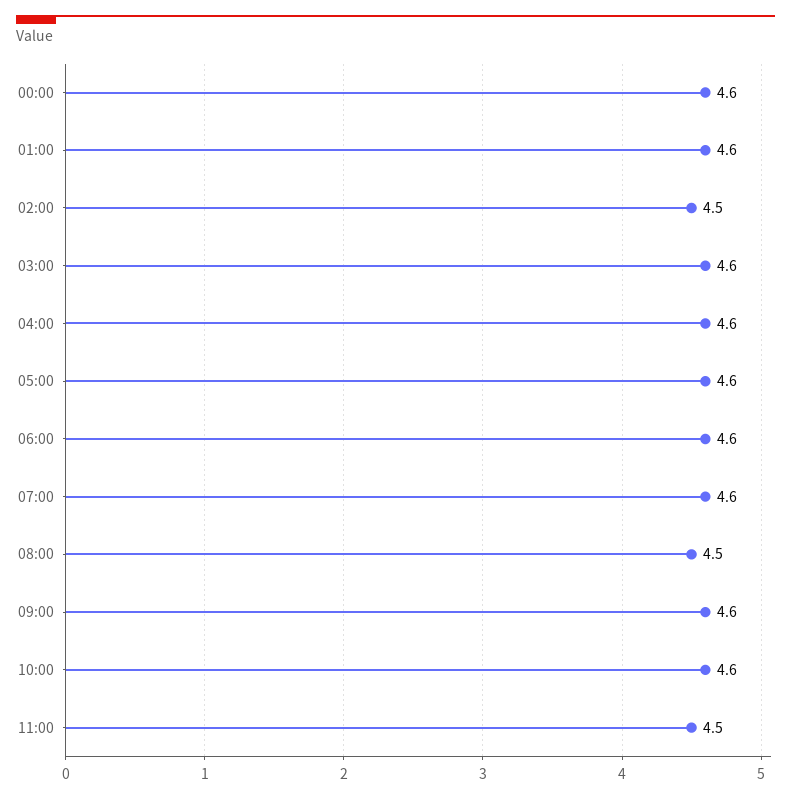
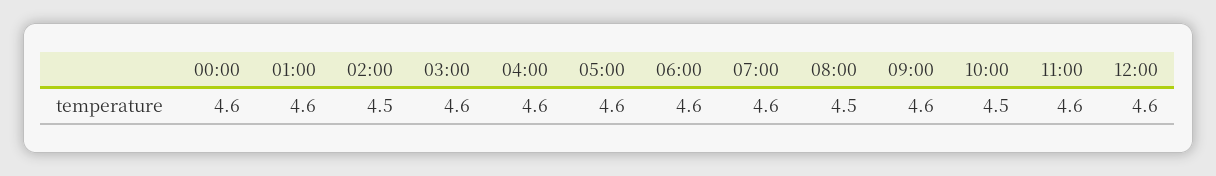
10:00: 4.6 -> 4.5
11:00: 4.5 -> 4.6
12:00: none -> 4.6

